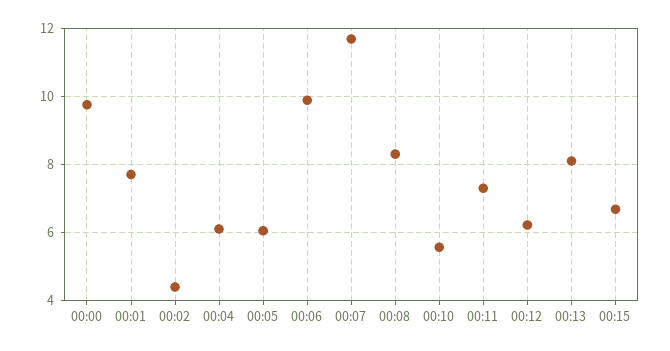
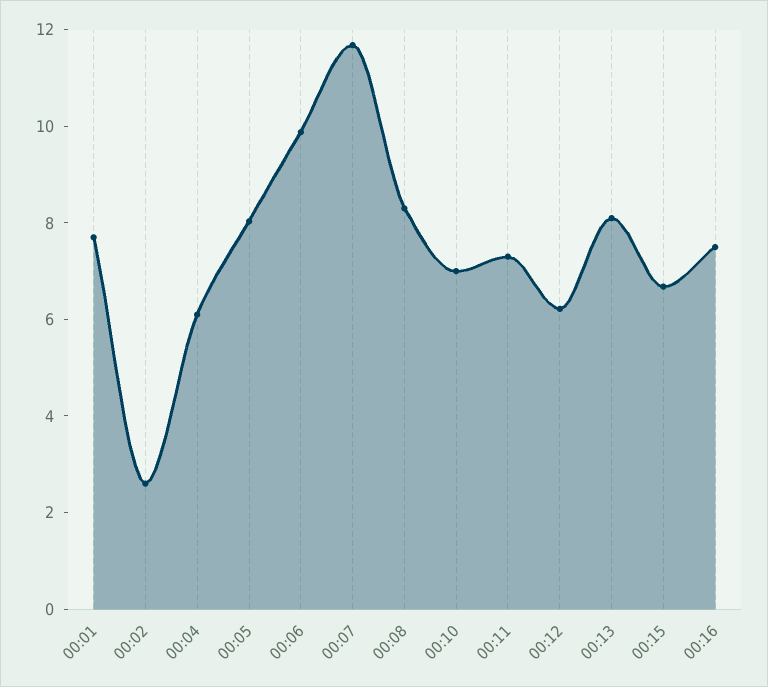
00:00: 9.8 -> none
00:02: 4.4 -> 2.5
00:05: 6 -> 8
00:10: 5.6 -> 7
00:16: none -> 7.5

